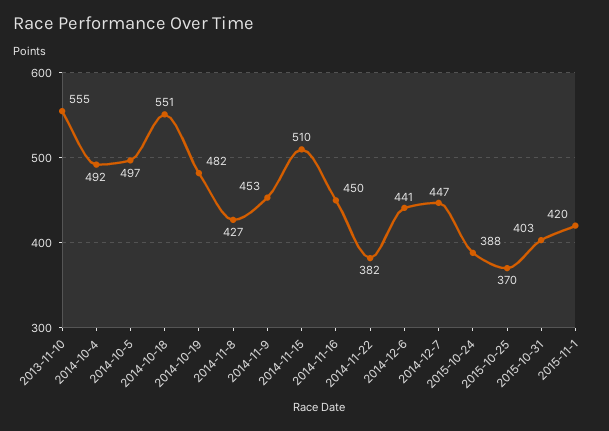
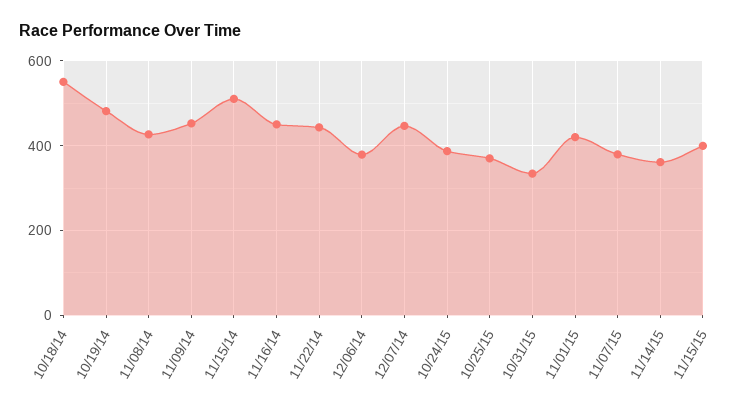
2013-11-10: 555 -> none
2014-10-4: 492 -> none
2014-10-5: 497 -> none
2014-11-22: 382 -> 440
2014-12-6: 441 -> 380
2015-10-31: 403 -> 340
11/07/15: none -> 380
11/14/15: none -> 360
11/15/15: none -> 400

